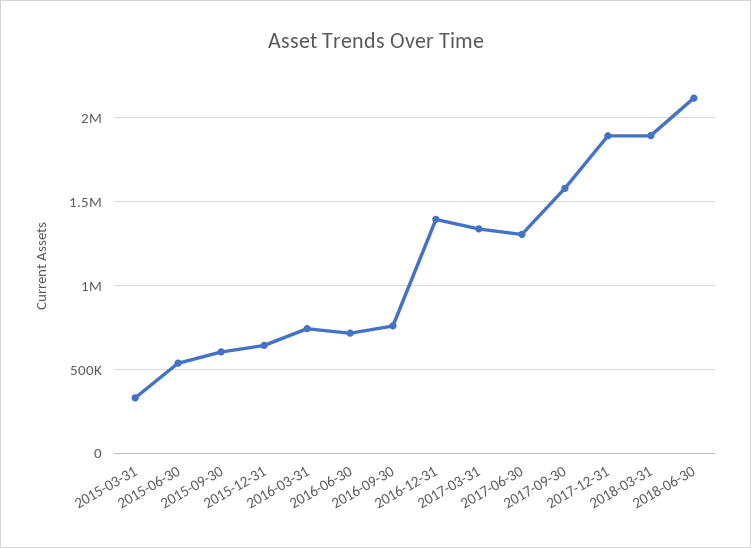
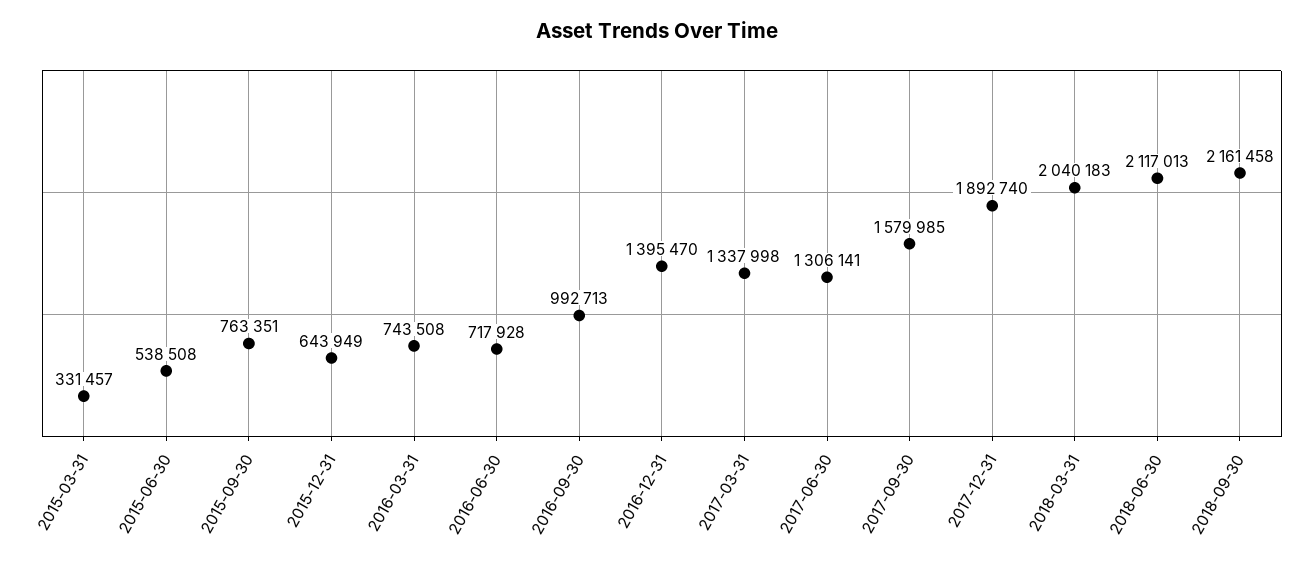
2015-09-30: 600000 -> 763351
2016-09-30: 750000 -> 992713
2018-03-31: 1900000 -> 2040183
2018-09-30: none -> 2161458

